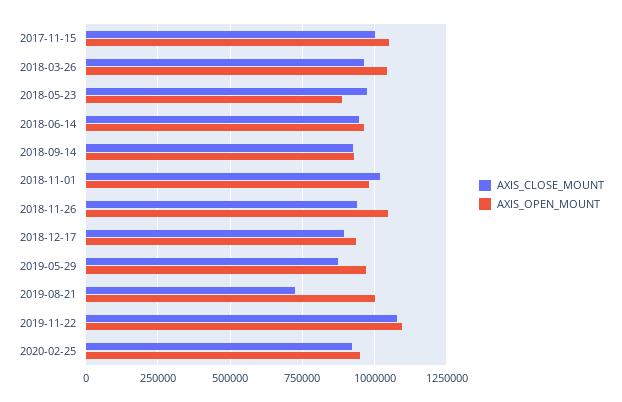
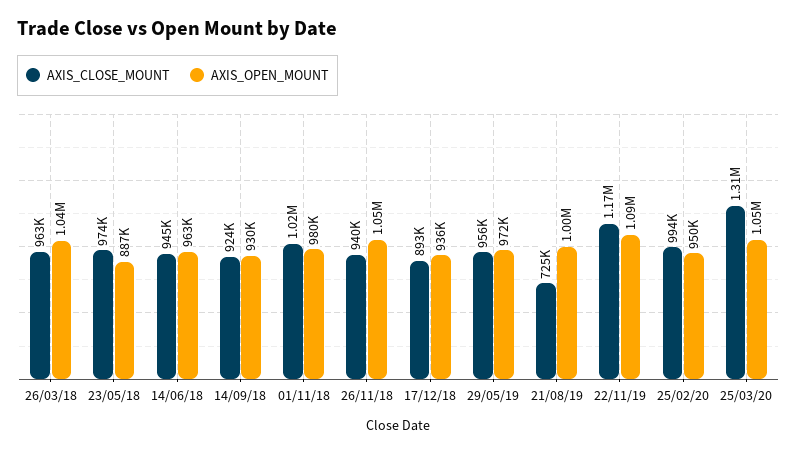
AXIS_CLOSE_MOUNT, 2017-11-15: 1000000 -> none
AXIS_OPEN_MOUNT, 2017-11-15: 1050000 -> none
AXIS_CLOSE_MOUNT, 2019-05-29: 875000 -> 956000
AXIS_CLOSE_MOUNT, 2019-11-22: 1075000 -> 1170000
AXIS_CLOSE_MOUNT, 2020-02-25: 925000 -> 994000
AXIS_CLOSE_MOUNT, 25/03/20: none -> 1310000
AXIS_OPEN_MOUNT, 25/03/20: none -> 1050000

